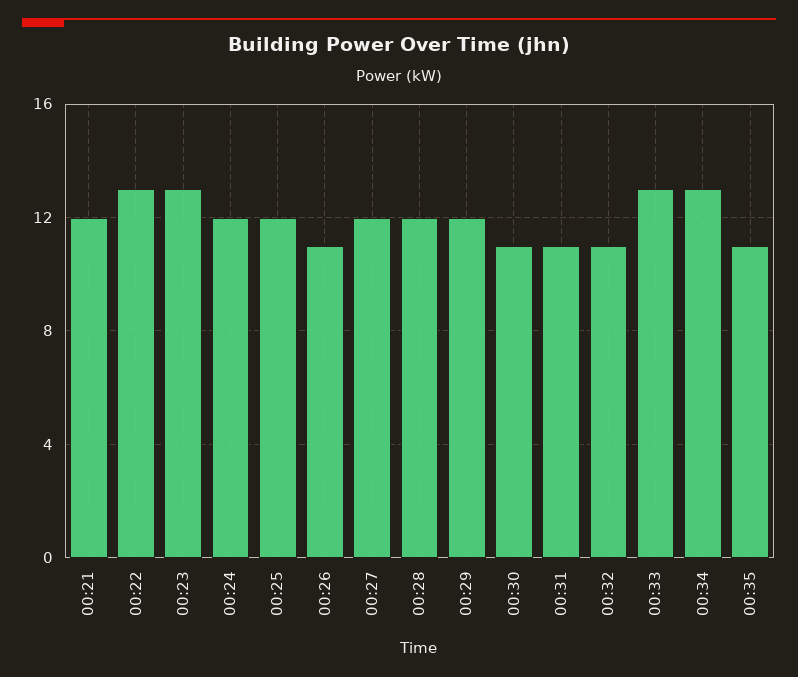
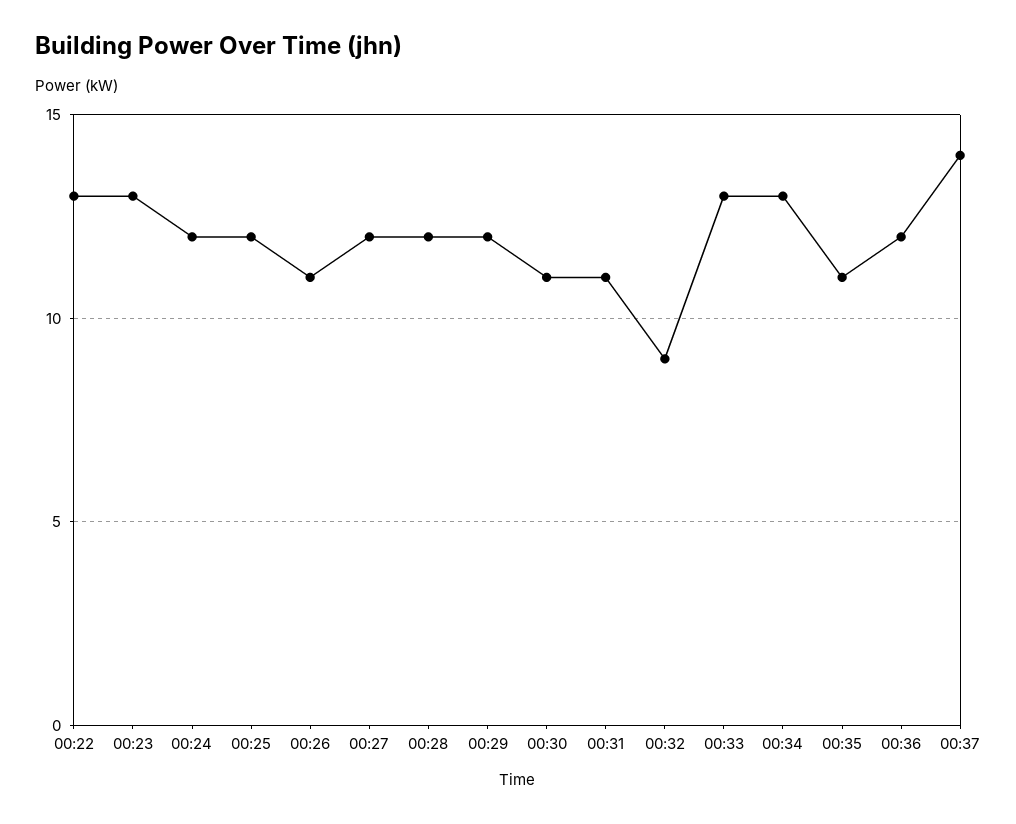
00:21: 12 -> none
00:32: 11 -> 9
00:36: none -> 12
00:37: none -> 14

